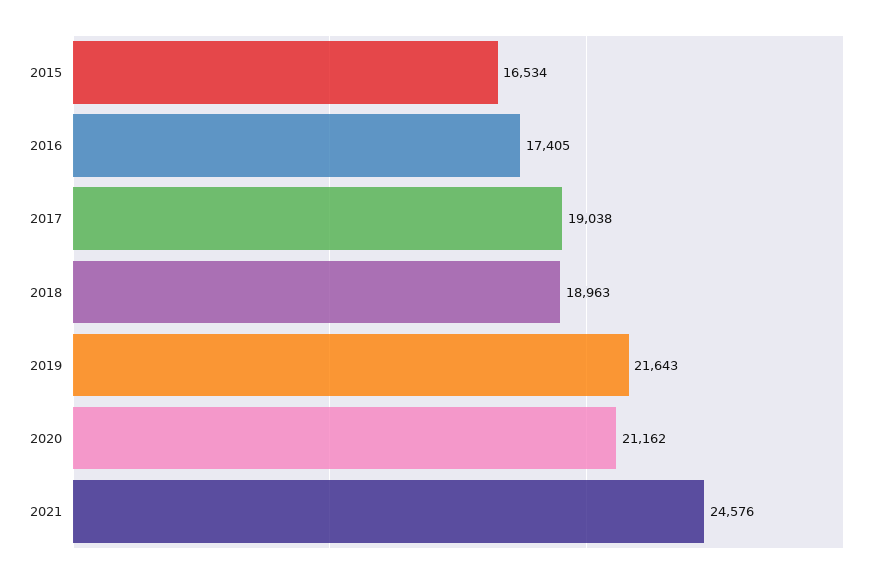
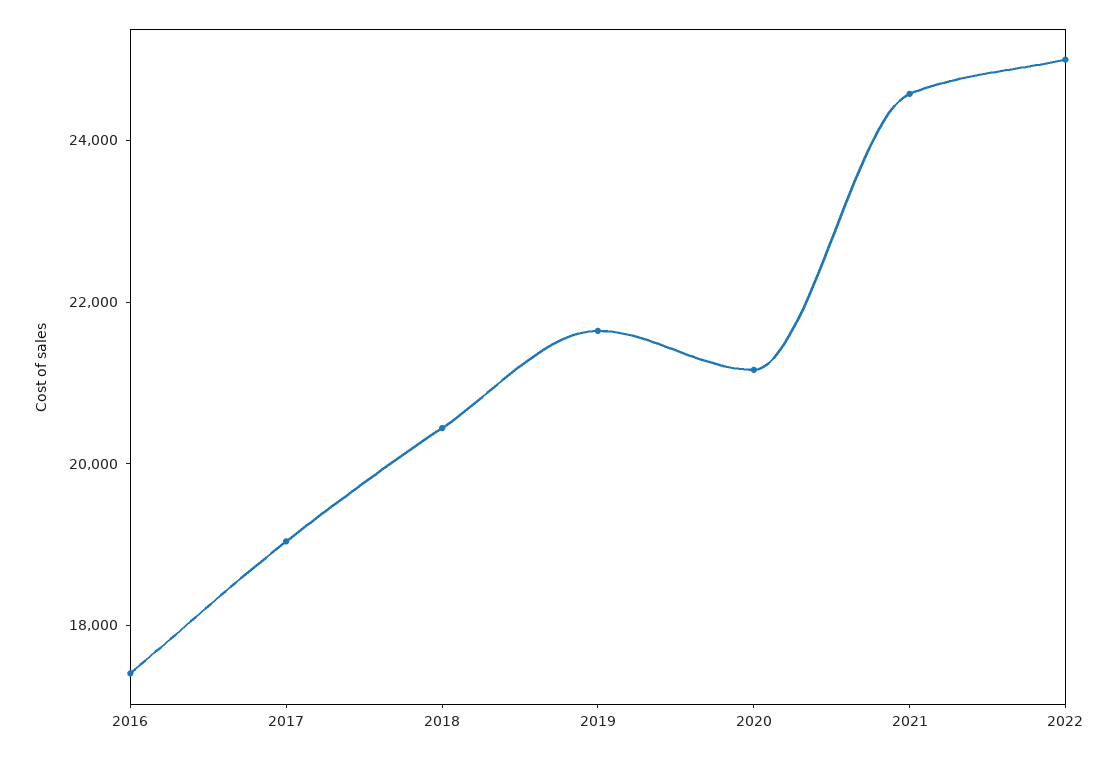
2015: 16534 -> none
2018: 18963 -> 20500
2022: none -> 25000

